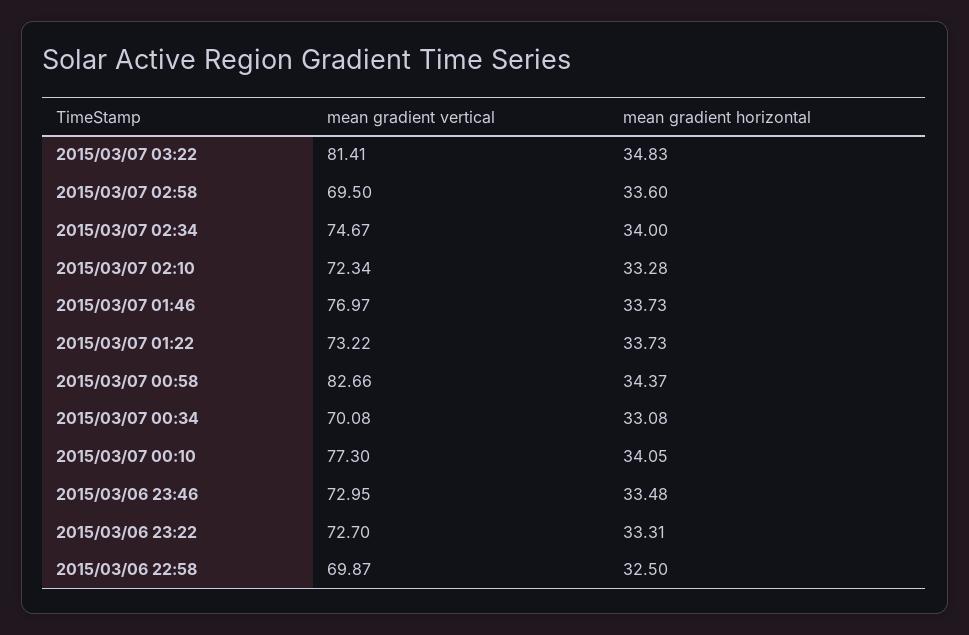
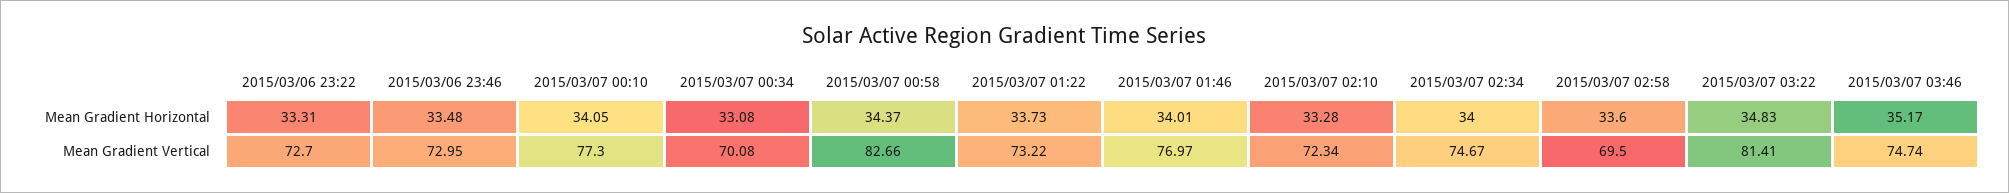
mean gradient horizontal, 2015/03/07 01:46: 33.73 -> 34.01
mean gradient vertical, 2015/03/06 22:58: 69.87 -> none
mean gradient horizontal, 2015/03/06 22:58: 32.5 -> none
mean gradient horizontal, 2015/03/07 03:46: none -> 35.17
mean gradient vertical, 2015/03/07 03:46: none -> 74.74

